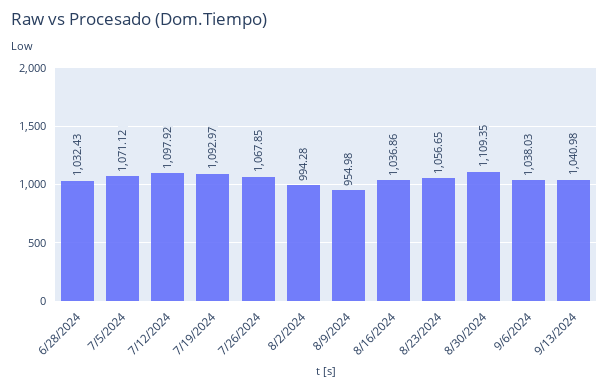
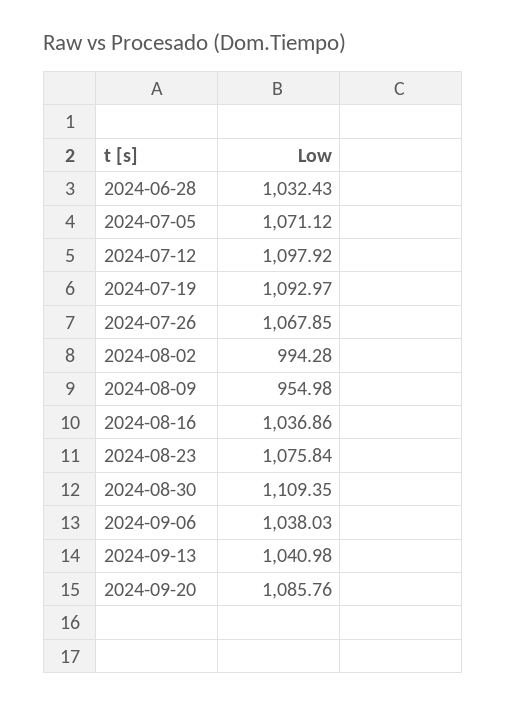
8/23/2024: 1056.65 -> 1075.84
2024-09-20: none -> 1085.76

